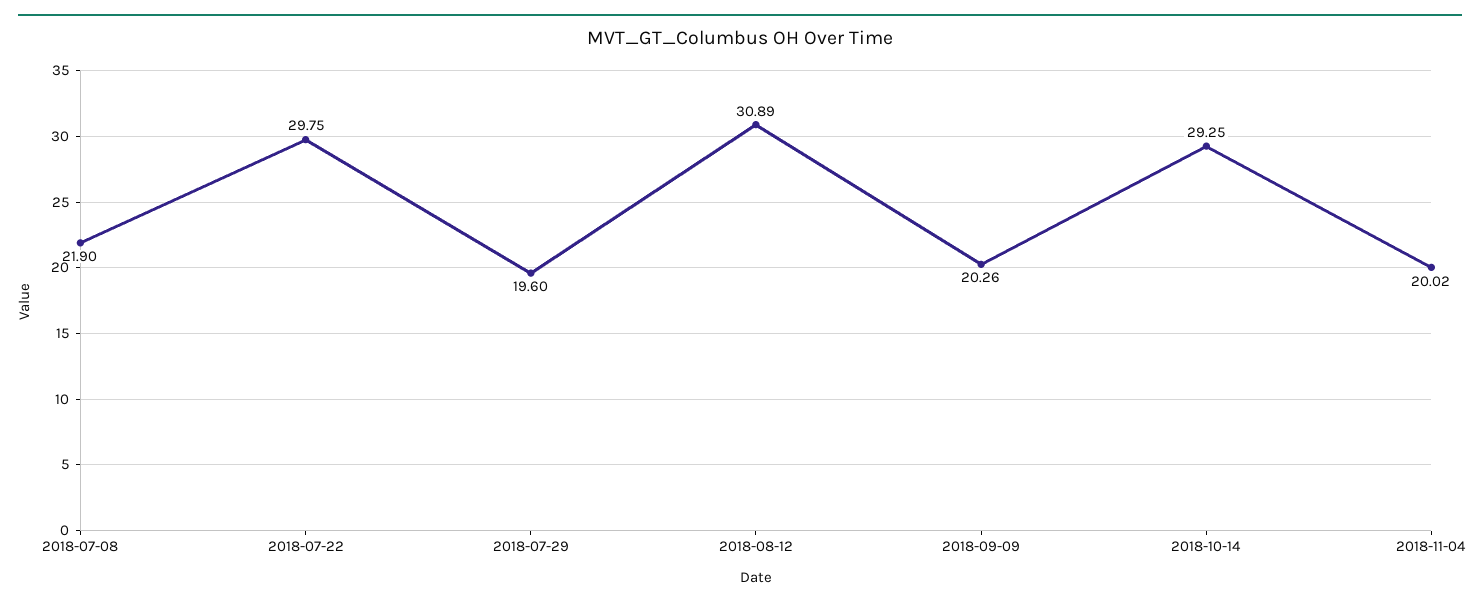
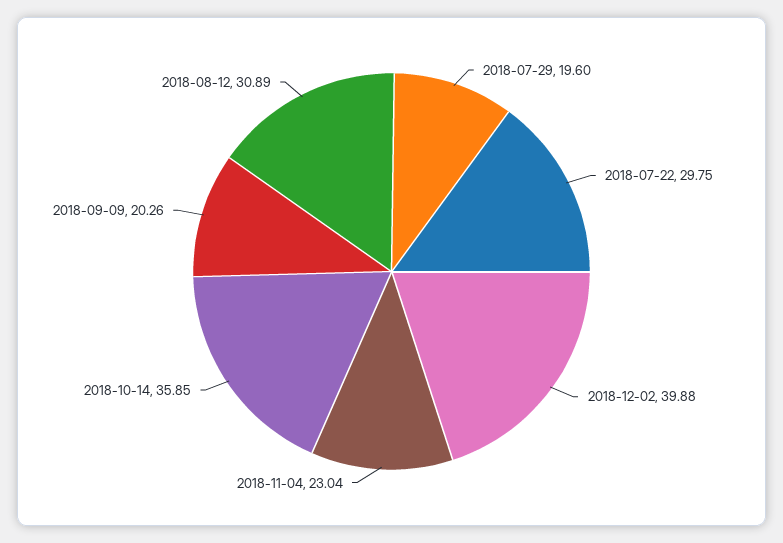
2018-07-08: 21.9 -> none
2018-10-14: 29.25 -> 35.85
2018-11-04: 20.02 -> 23.04
2018-12-02: none -> 39.88

